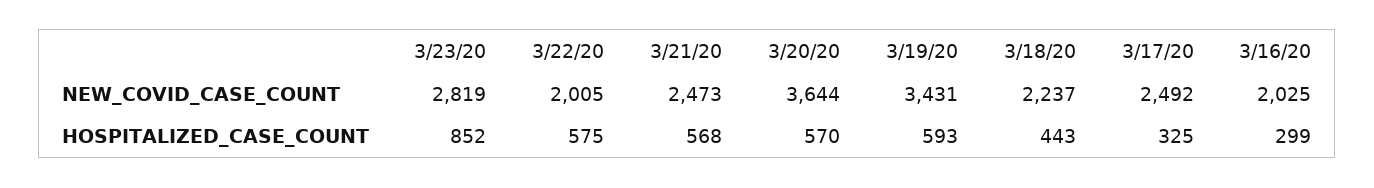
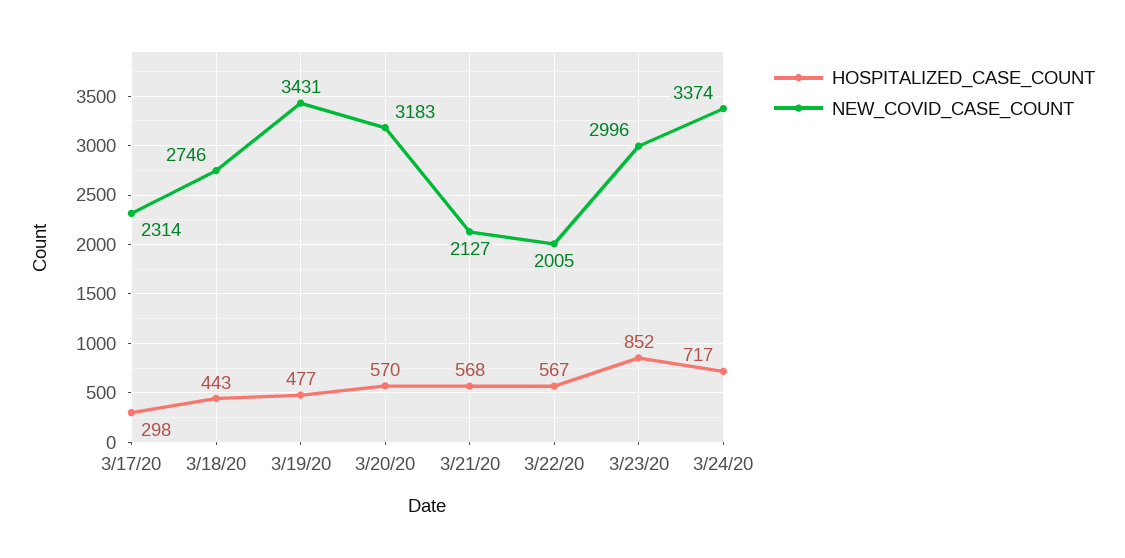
NEW_COVID_CASE_COUNT, 3/23/20: 2819 -> 2996
NEW_COVID_CASE_COUNT, 3/21/20: 2473 -> 2127
NEW_COVID_CASE_COUNT, 3/20/20: 3644 -> 3183
NEW_COVID_CASE_COUNT, 3/18/20: 2237 -> 2746
NEW_COVID_CASE_COUNT, 3/17/20: 2492 -> 2314
NEW_COVID_CASE_COUNT, 3/16/20: 2025 -> none
HOSPITALIZED_CASE_COUNT, 3/22/20: 575 -> 567
HOSPITALIZED_CASE_COUNT, 3/19/20: 593 -> 477
HOSPITALIZED_CASE_COUNT, 3/17/20: 325 -> 298
HOSPITALIZED_CASE_COUNT, 3/16/20: 299 -> none
HOSPITALIZED_CASE_COUNT, 3/24/20: none -> 717
NEW_COVID_CASE_COUNT, 3/24/20: none -> 3374

